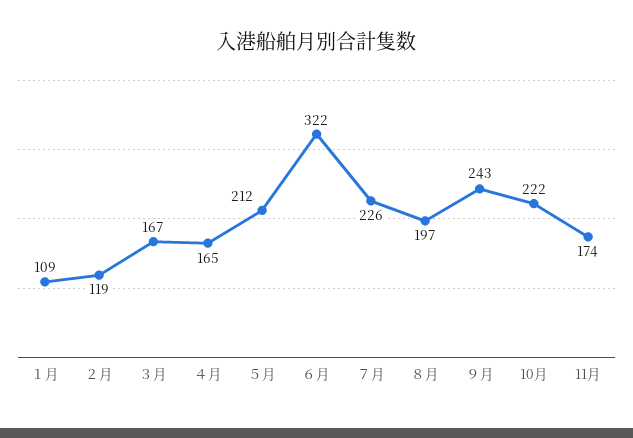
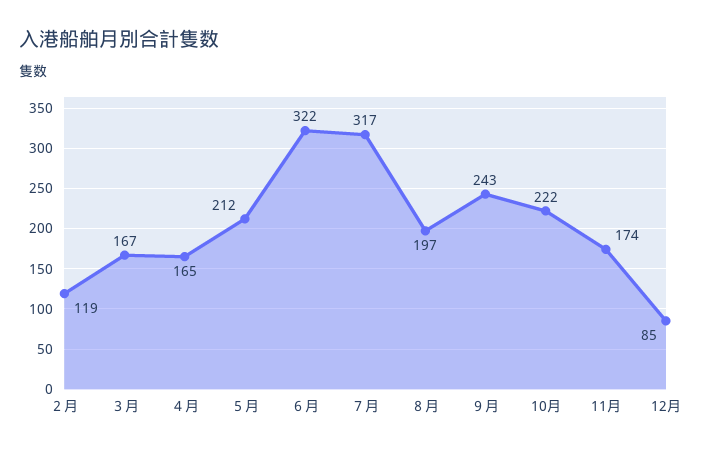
１月: 109 -> none
７月: 226 -> 317
12月: none -> 85

